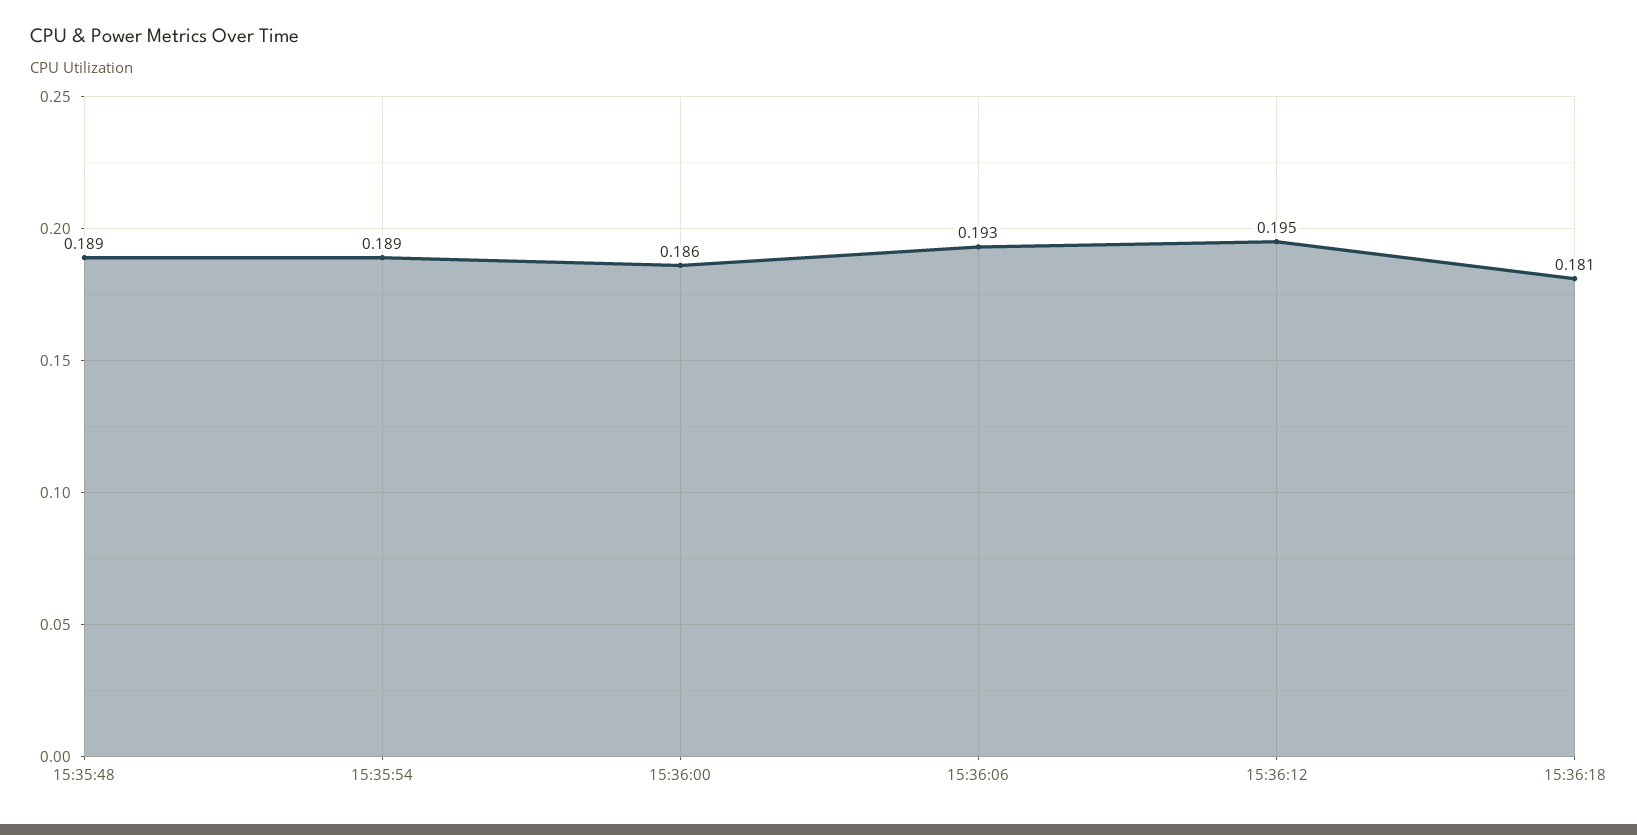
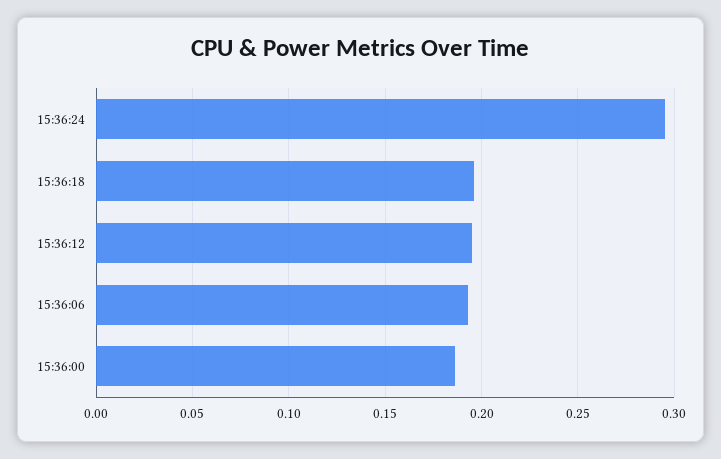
15:35:48: 0.189 -> none
15:35:54: 0.189 -> none
15:36:18: 0.181 -> 0.195
15:36:24: none -> 0.295

